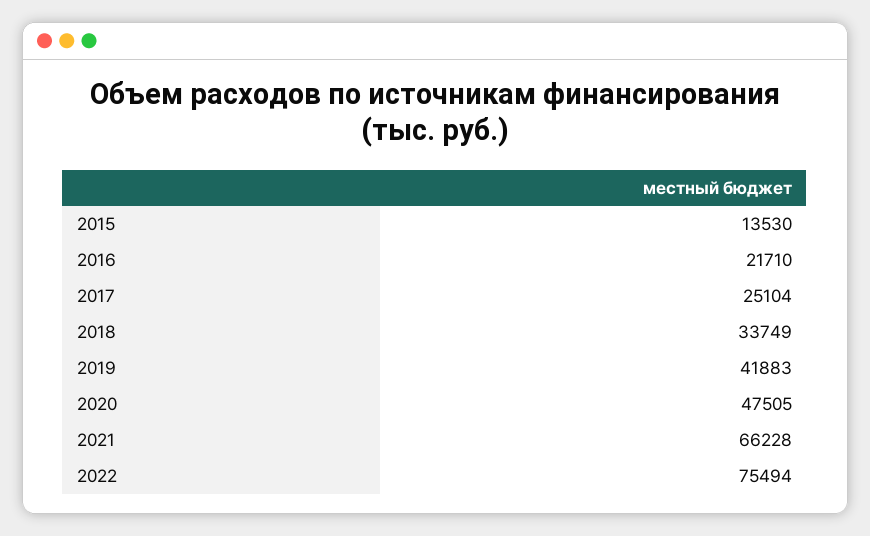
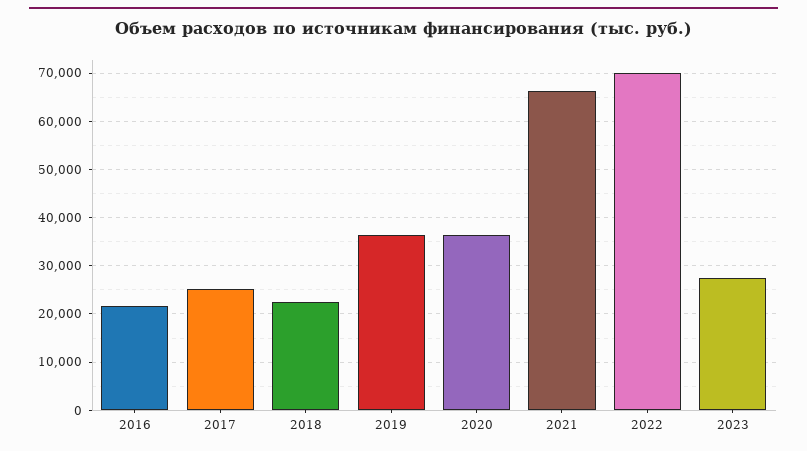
2015: 13530 -> none
2018: 33749 -> 22000
2019: 41883 -> 36000
2020: 47505 -> 36000
2022: 75494 -> 70000
2023: none -> 28000

